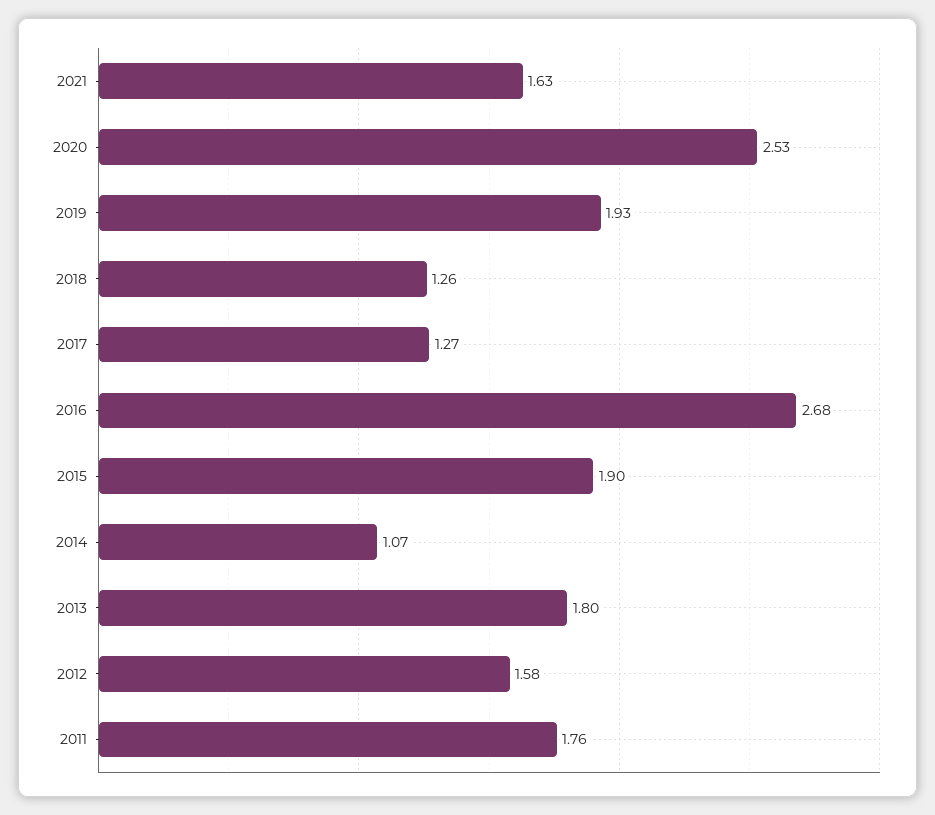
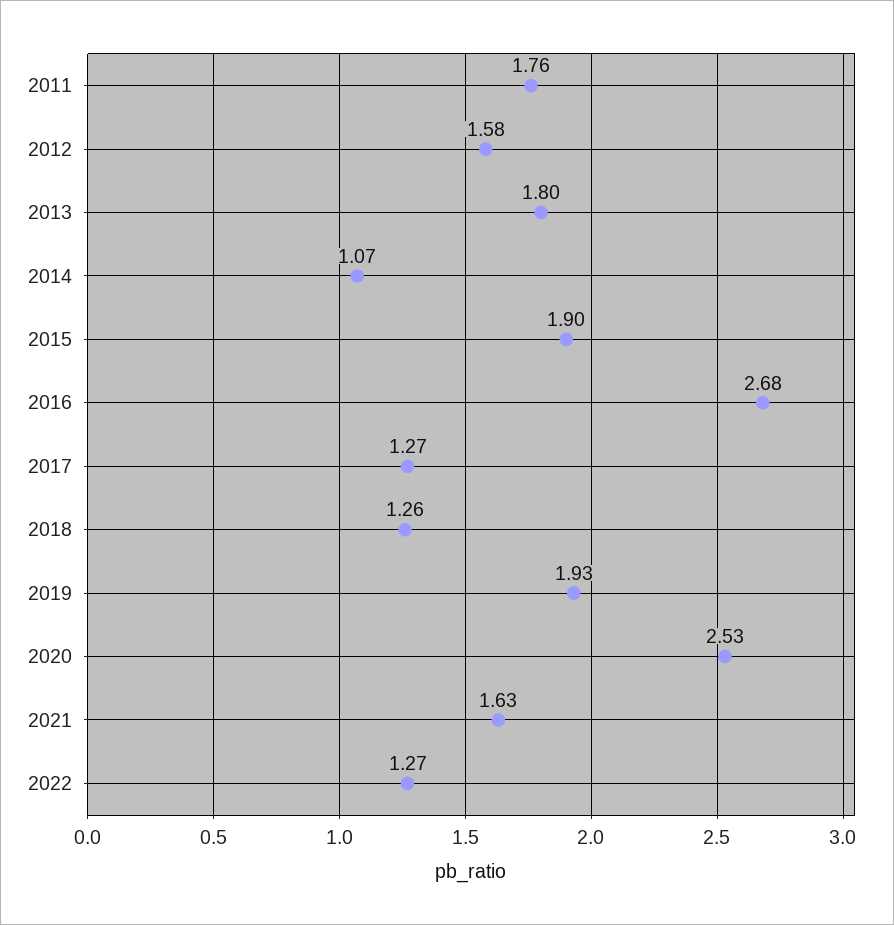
2022: none -> 1.27

